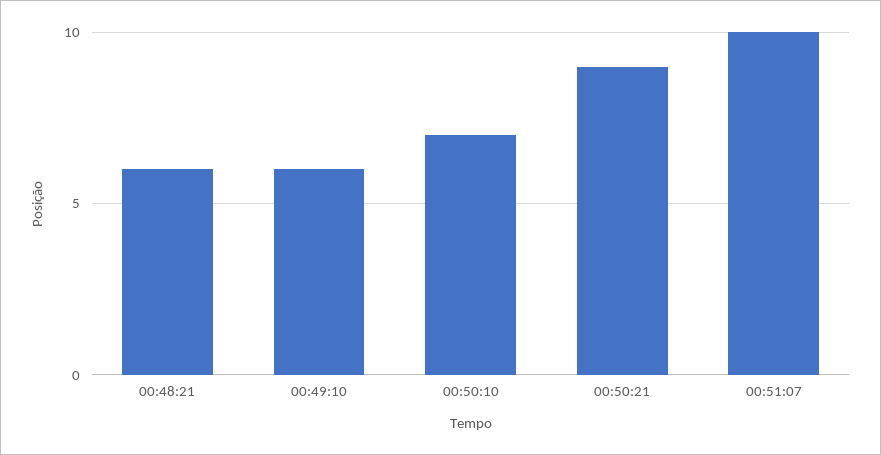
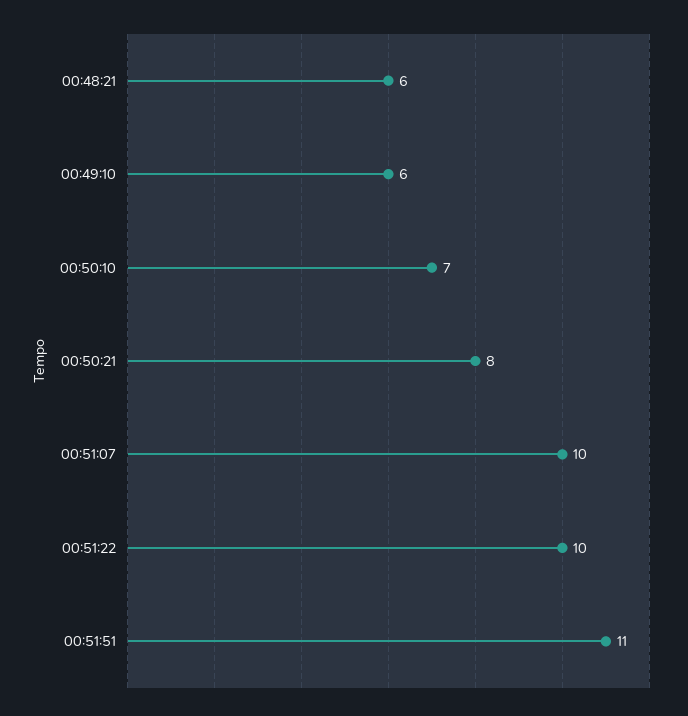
00:50:21: 9 -> 8
00:51:22: none -> 10
00:51:51: none -> 11

